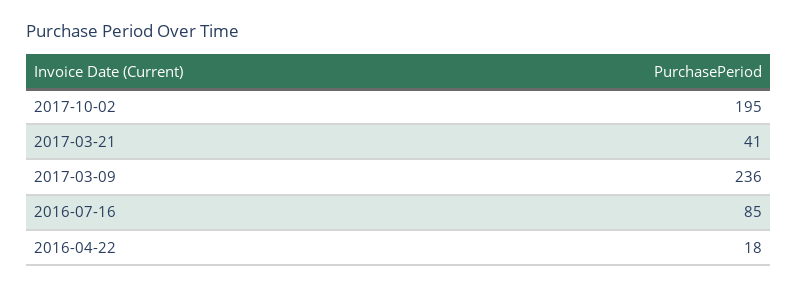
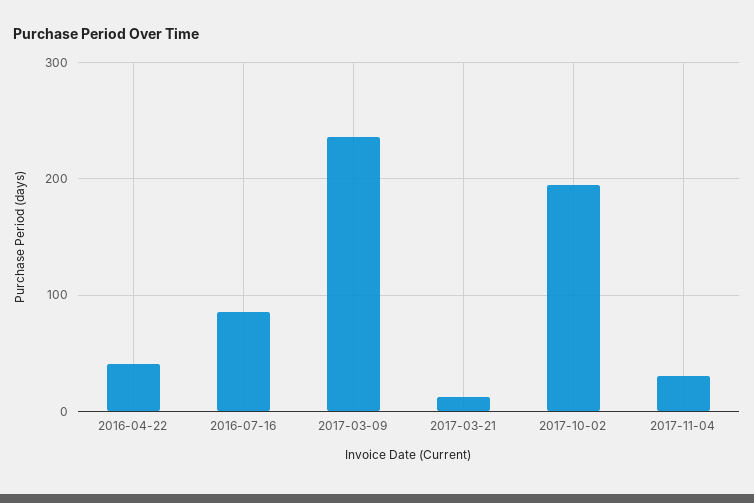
2017-03-21: 41 -> 10
2016-04-22: 18 -> 40
2017-11-04: none -> 30

